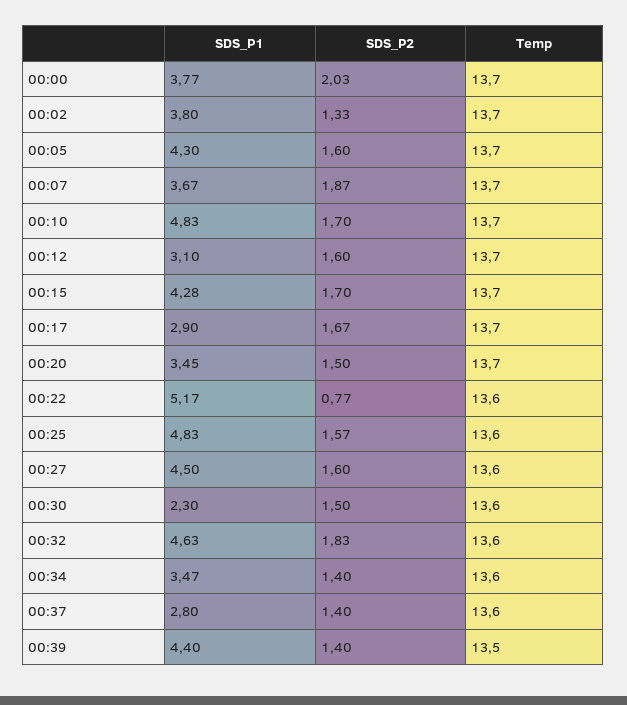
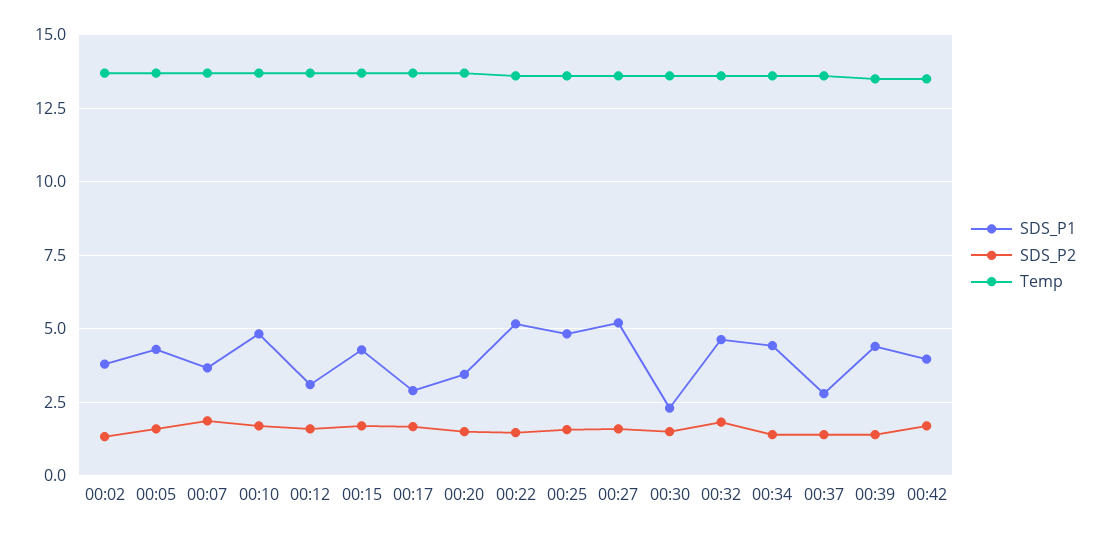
SDS_P1, 00:00: 3.77 -> none
SDS_P2, 00:00: 2.03 -> none
Temp, 00:00: 13.7 -> none
SDS_P2, 00:22: 0.77 -> 1.5
SDS_P1, 00:27: 4.5 -> 5.25
SDS_P1, 00:34: 3.47 -> 4.5
SDS_P1, 00:42: none -> 4
SDS_P2, 00:42: none -> 1.75
Temp, 00:42: none -> 13.5

